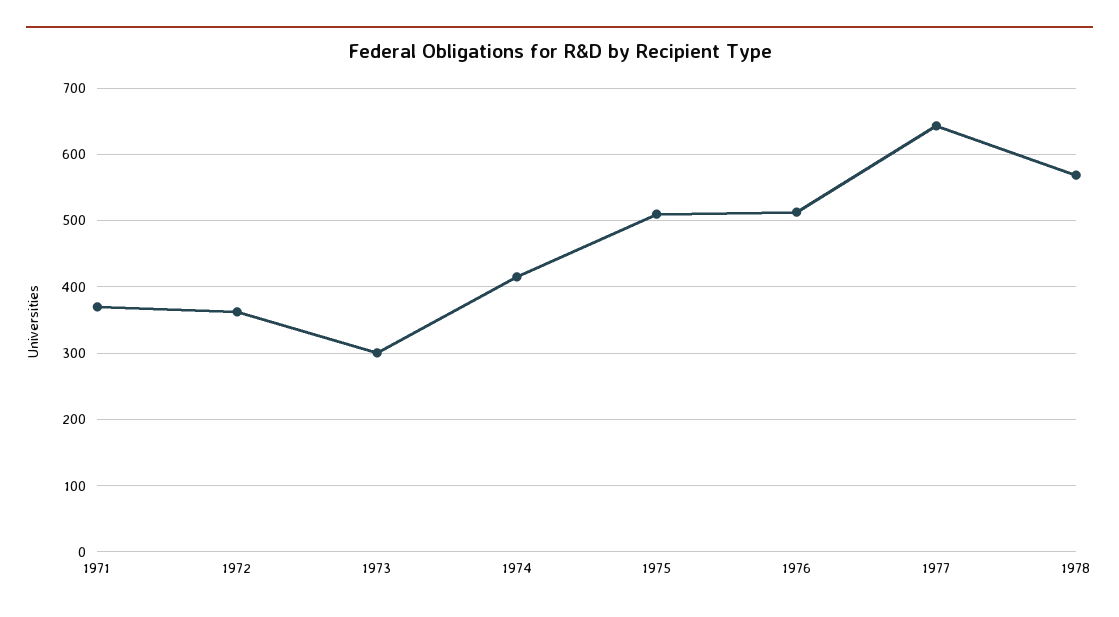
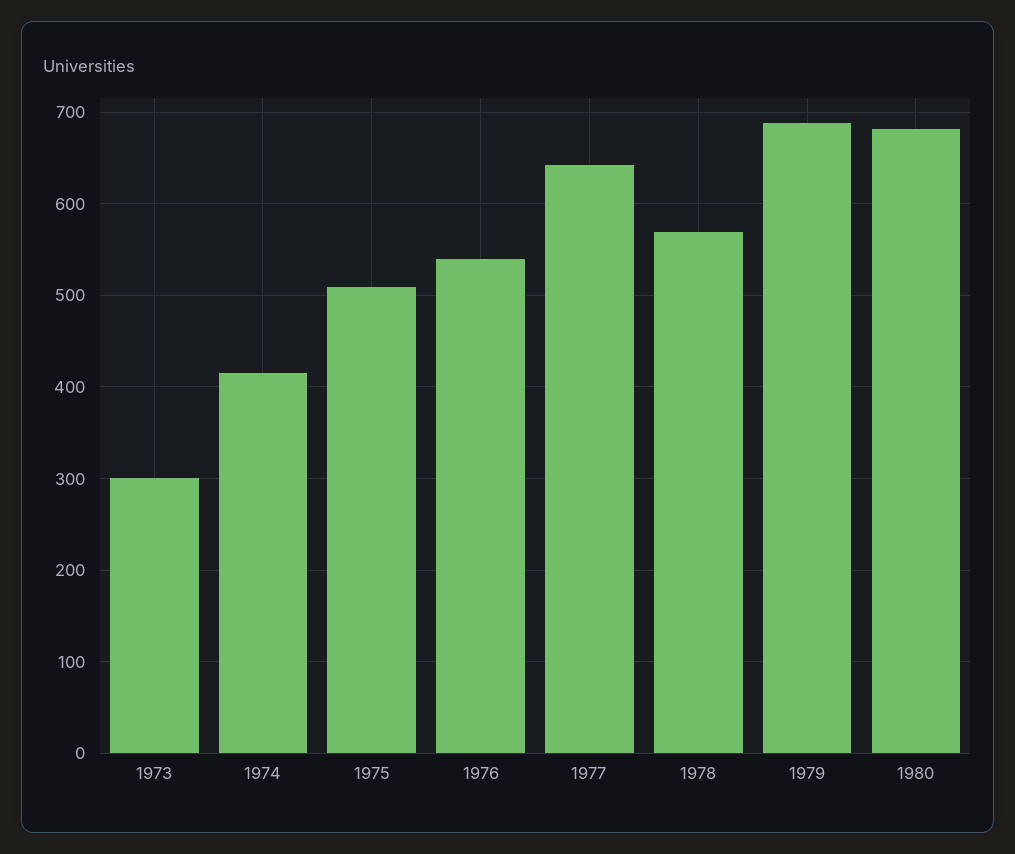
1971: 370 -> none
1972: 360 -> none
1976: 510 -> 540
1979: none -> 690
1980: none -> 680

